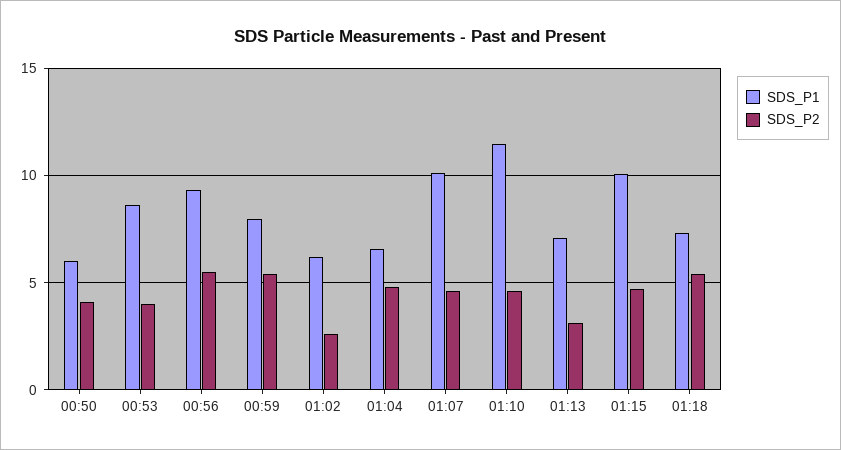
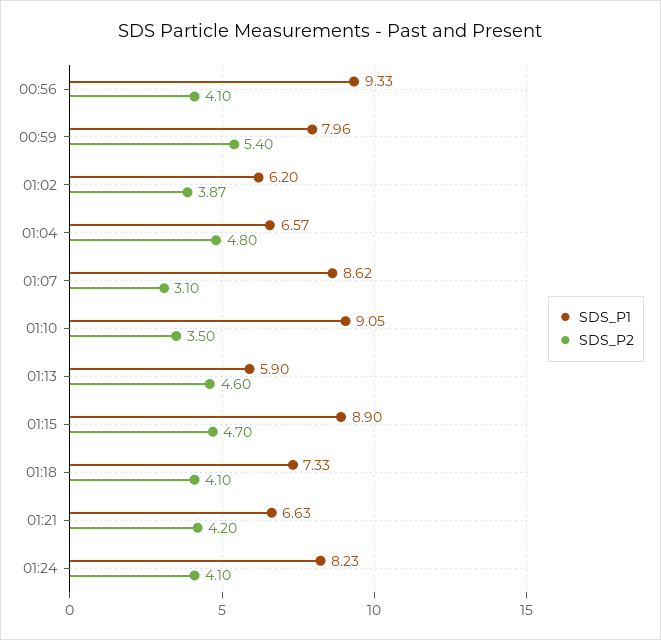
SDS_P1, 00:50: 6 -> none
SDS_P2, 00:50: 4 -> none
SDS_P1, 00:53: 8.5 -> none
SDS_P2, 00:53: 4 -> none
SDS_P2, 00:56: 5.5 -> 4.1
SDS_P2, 01:02: 2.5 -> 3.87
SDS_P1, 01:07: 10 -> 8.62
SDS_P2, 01:07: 4.5 -> 3.1
SDS_P1, 01:10: 11.5 -> 9.05
SDS_P2, 01:10: 4.5 -> 3.5
SDS_P1, 01:13: 7 -> 5.9
SDS_P2, 01:13: 3 -> 4.6
SDS_P1, 01:15: 10 -> 8.9
SDS_P2, 01:18: 5.5 -> 4.1
SDS_P1, 01:21: none -> 6.63
SDS_P2, 01:21: none -> 4.2
SDS_P1, 01:24: none -> 8.23
SDS_P2, 01:24: none -> 4.1

